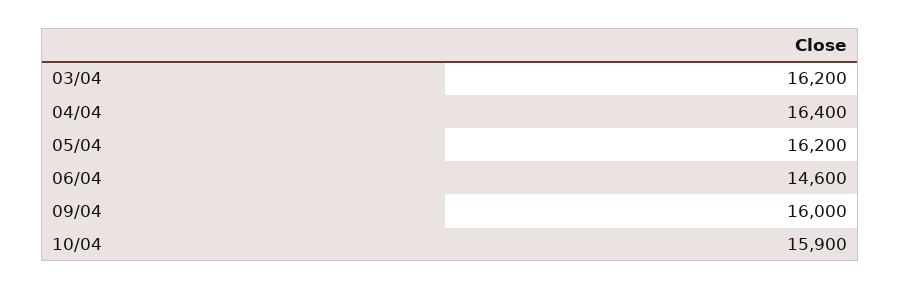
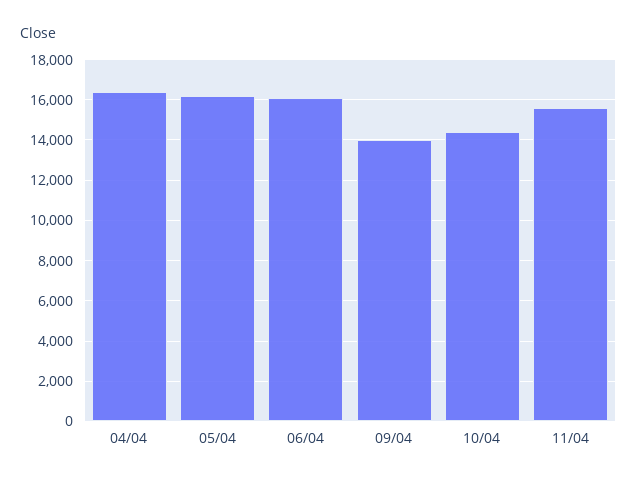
03/04: 16200 -> none
06/04: 14600 -> 16000
09/04: 16000 -> 14000
10/04: 15900 -> 14500
11/04: none -> 15500

